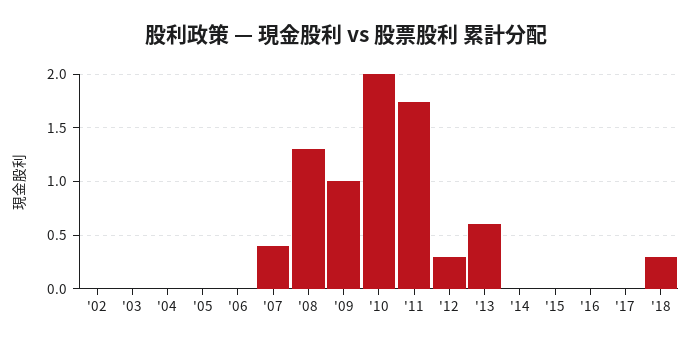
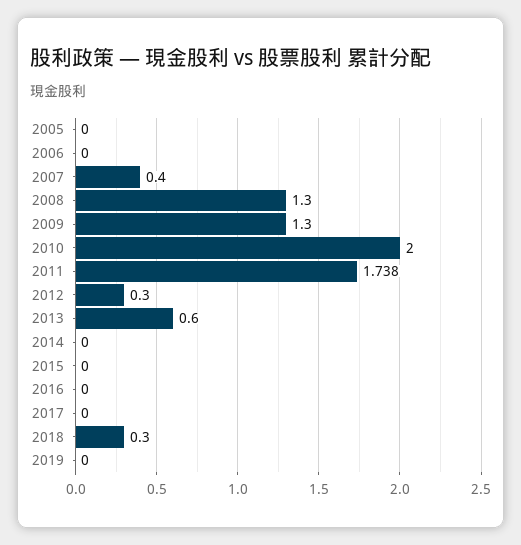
'02: 0 -> none
'03: 0 -> none
'04: 0 -> none
'09: 1 -> 1.3
2019: none -> 0

